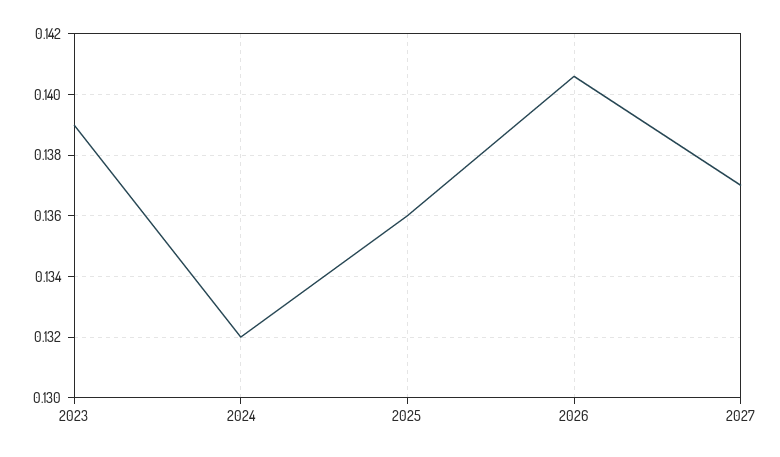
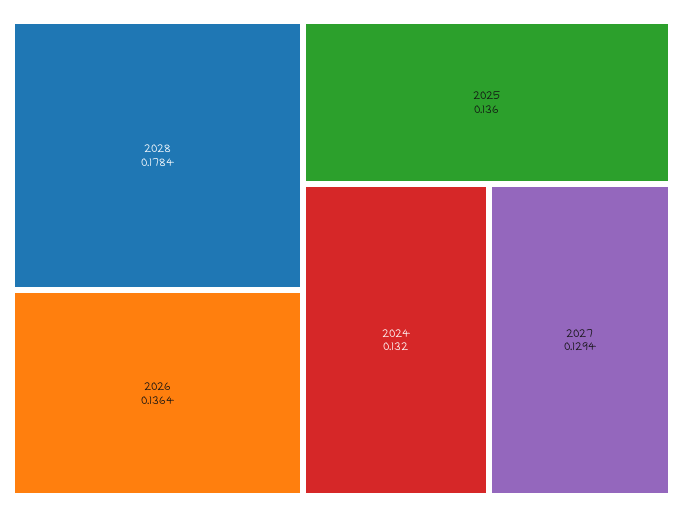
2023: 0.139 -> none
2026: 0.1405 -> 0.1364
2027: 0.137 -> 0.1294
2028: none -> 0.1784

